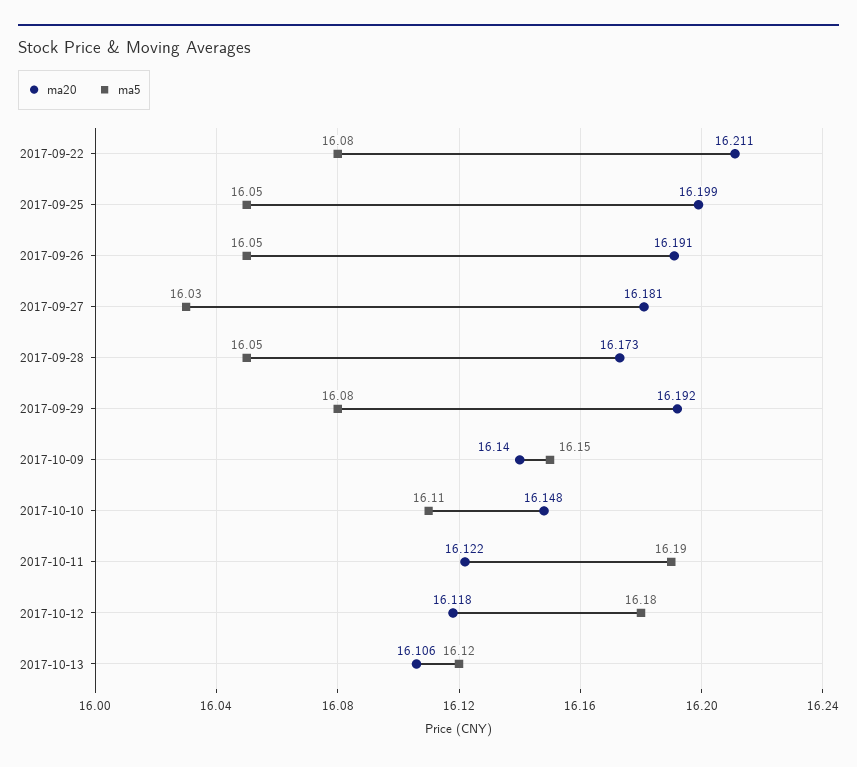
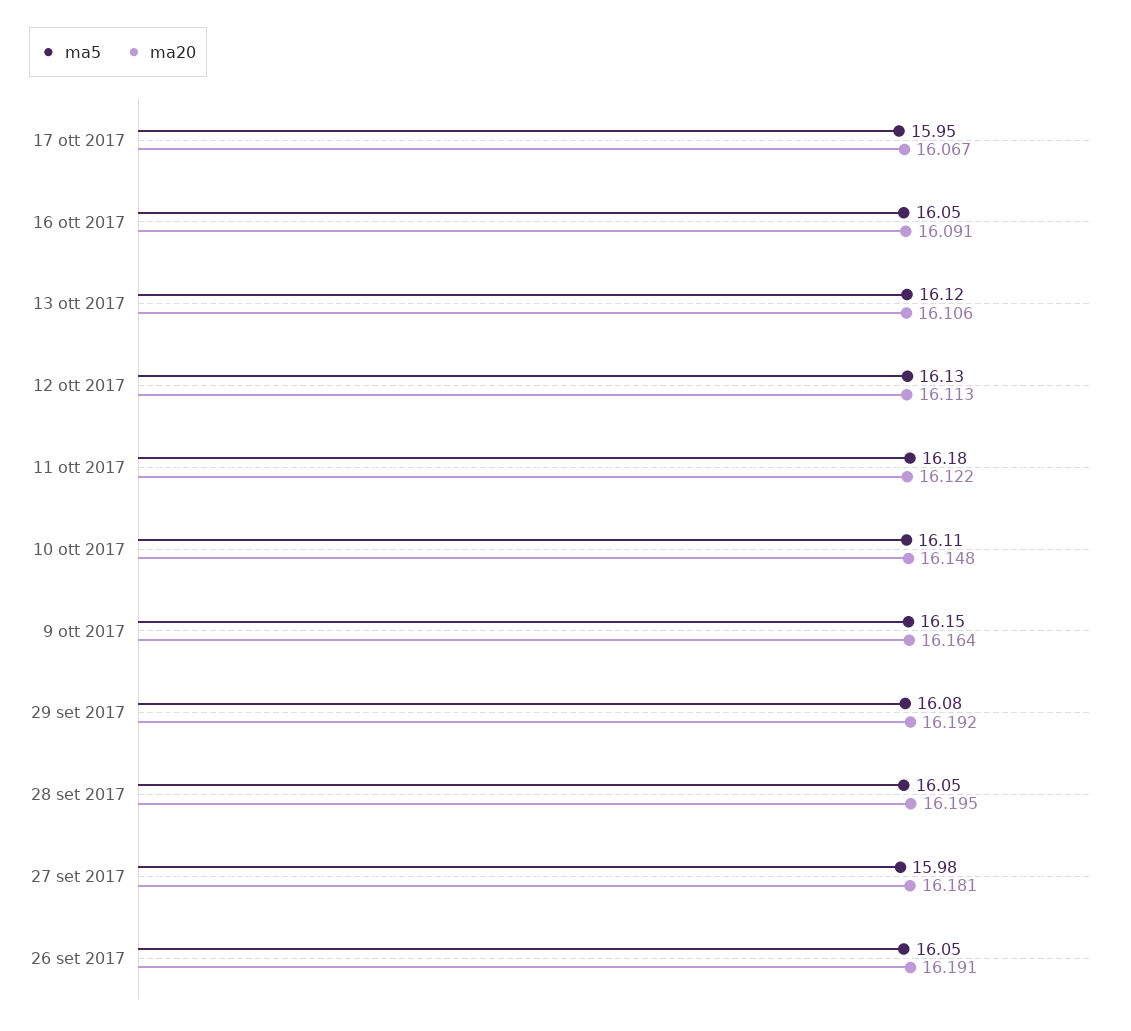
ma20, 2017-09-22: 16.211 -> none
ma5, 2017-09-22: 16.08 -> none
ma20, 2017-09-25: 16.199 -> none
ma5, 2017-09-25: 16.05 -> none
ma5, 2017-09-27: 16.03 -> 15.98
ma20, 2017-09-28: 16.173 -> 16.195
ma20, 2017-10-09: 16.14 -> 16.164
ma5, 2017-10-11: 16.19 -> 16.18
ma20, 2017-10-12: 16.118 -> 16.113
ma5, 2017-10-12: 16.18 -> 16.13
ma5, 17 ott 2017: none -> 15.95
ma20, 17 ott 2017: none -> 16.067
ma5, 16 ott 2017: none -> 16.05
ma20, 16 ott 2017: none -> 16.091

